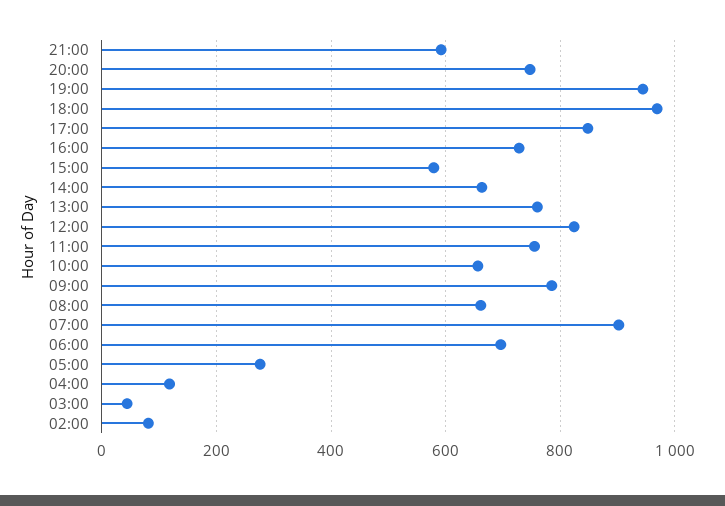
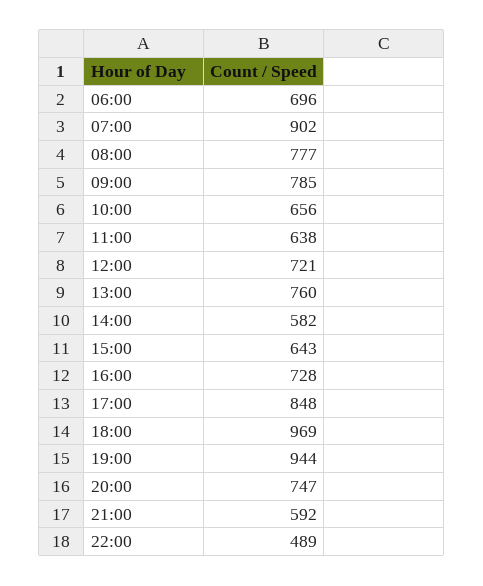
15:00: 580 -> 643
14:00: 660 -> 582
12:00: 820 -> 721
11:00: 760 -> 638
08:00: 660 -> 777
05:00: 280 -> none
04:00: 120 -> none
03:00: 40 -> none
02:00: 80 -> none
22:00: none -> 489

